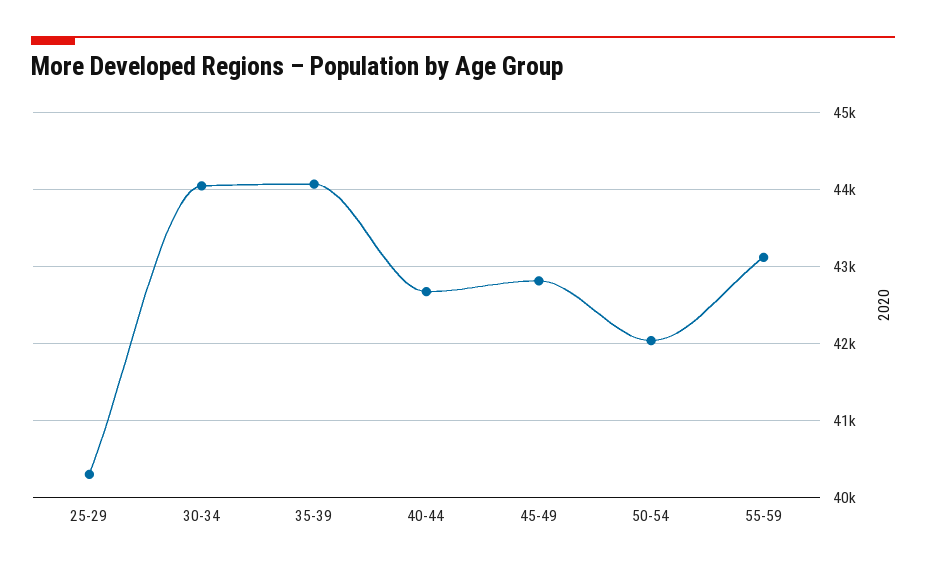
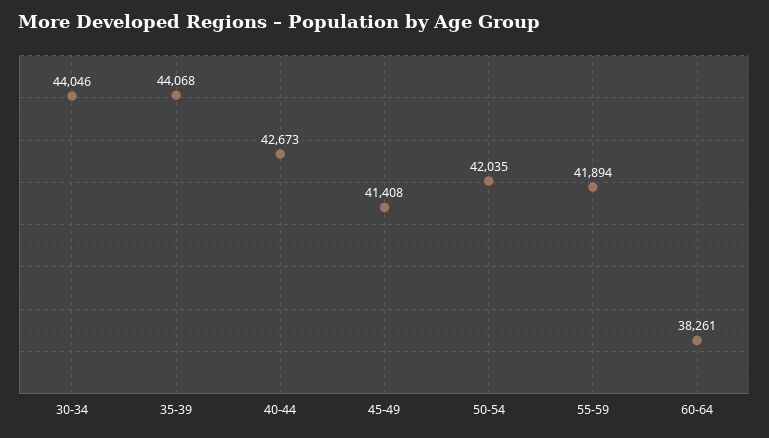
25-29: 40300 -> none
45-49: 42800 -> 41408
55-59: 43100 -> 41894
60-64: none -> 38261

